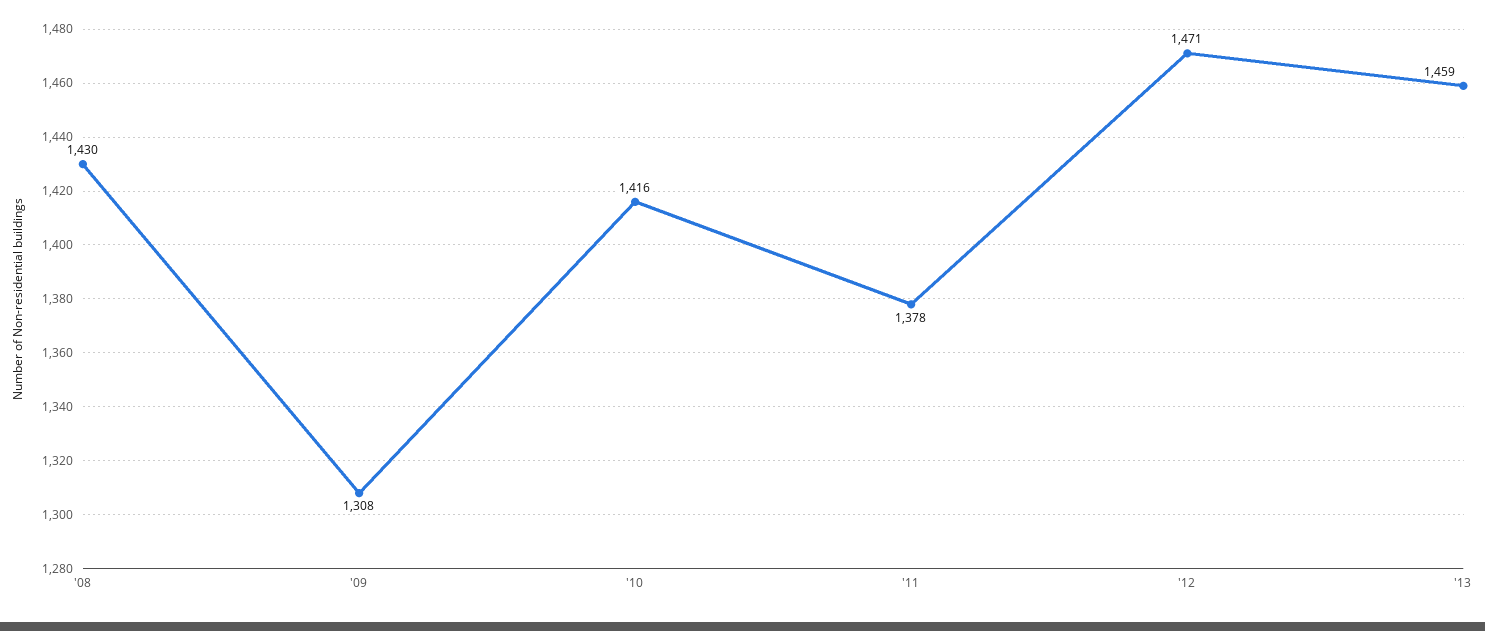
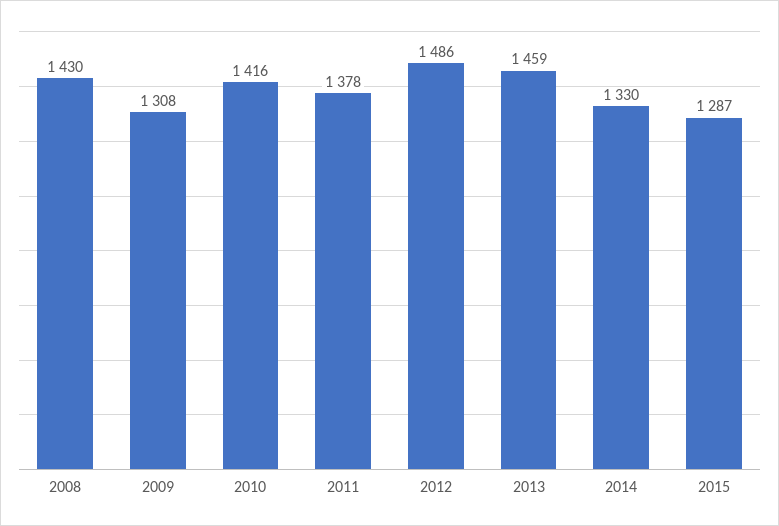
'12: 1471 -> 1486
2014: none -> 1330
2015: none -> 1287

